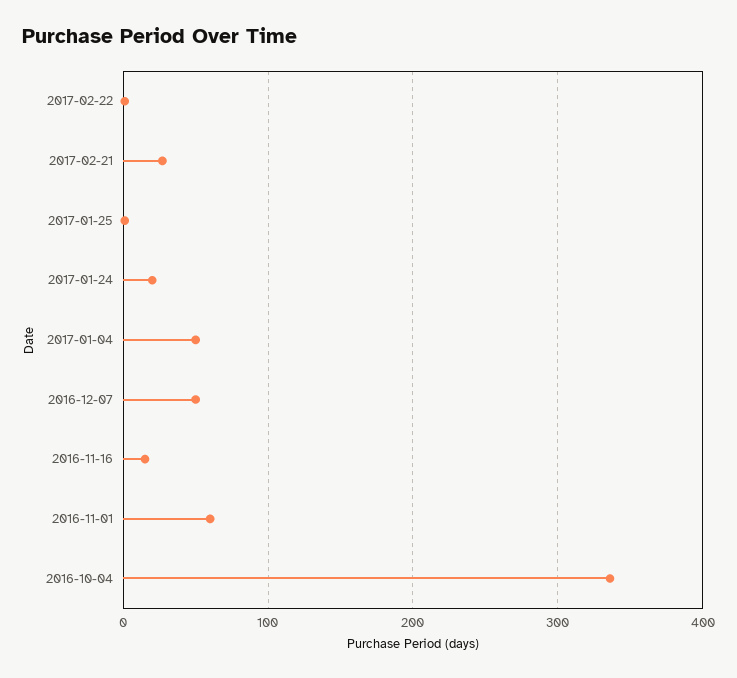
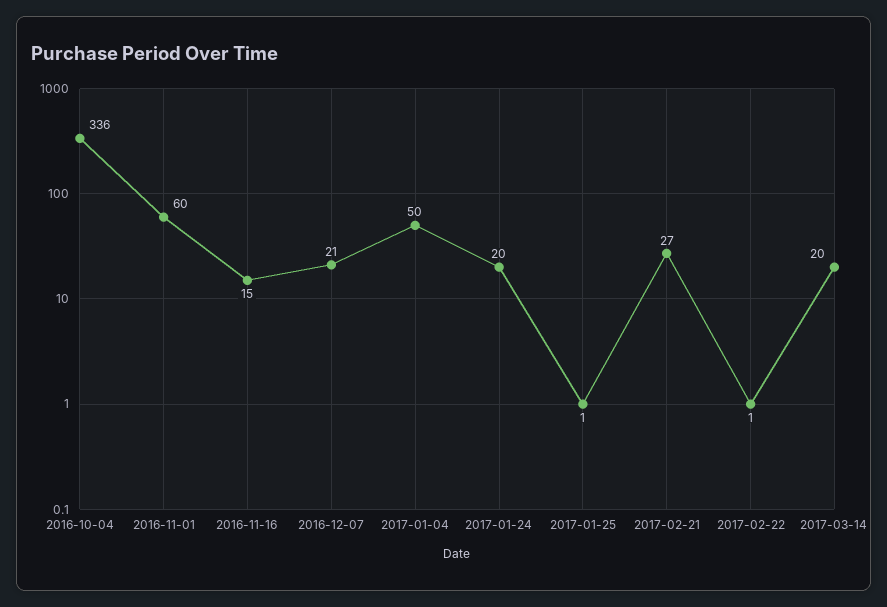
2016-12-07: 50 -> 21
2017-03-14: none -> 20

